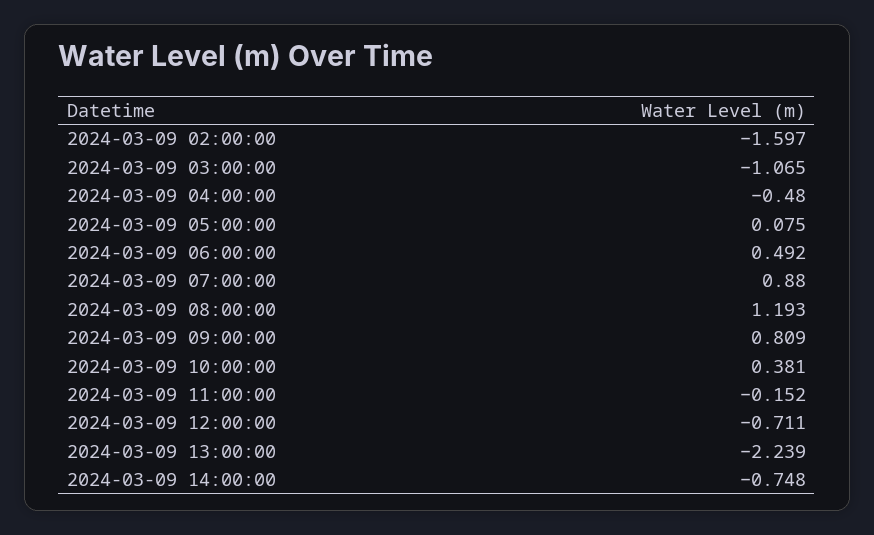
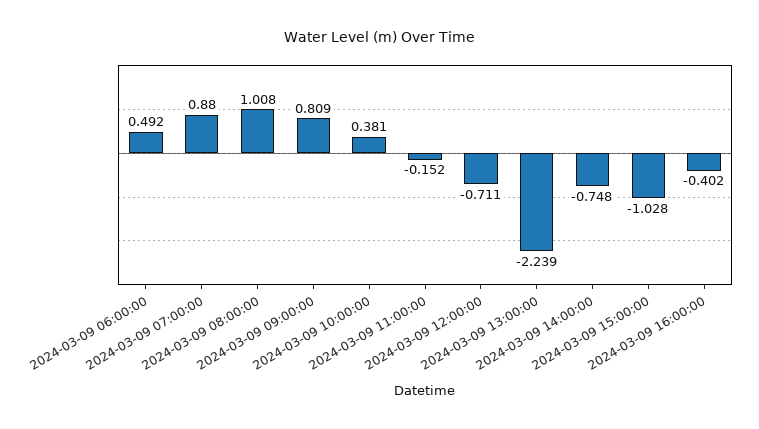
2024-03-09 02:00:00: -1.597 -> none
2024-03-09 03:00:00: -1.065 -> none
2024-03-09 04:00:00: -0.48 -> none
2024-03-09 05:00:00: 0.075 -> none
2024-03-09 08:00:00: 1.193 -> 1.008
2024-03-09 15:00:00: none -> -1.028
2024-03-09 16:00:00: none -> -0.402

